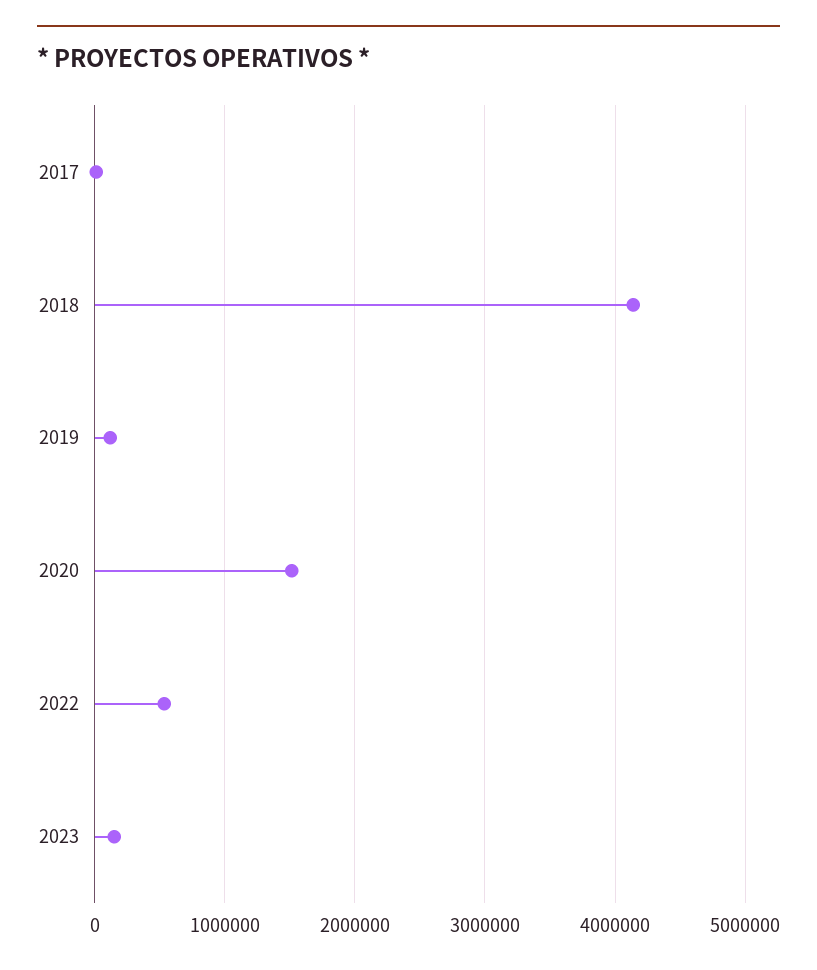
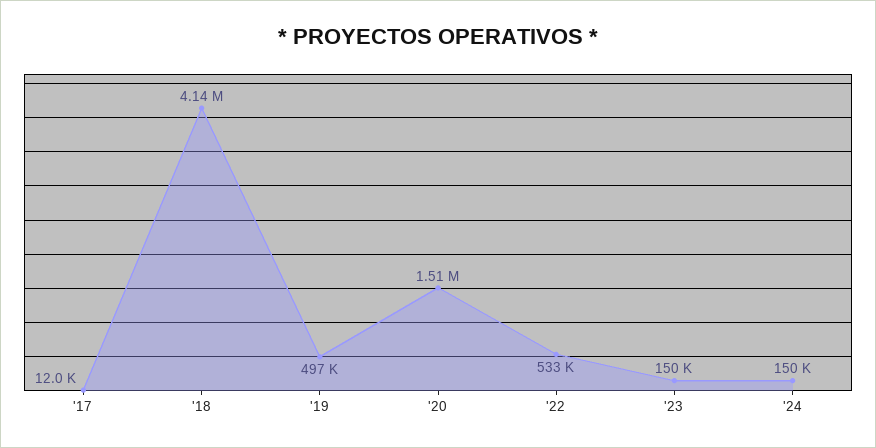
2019: 100000 -> 497000
'24: none -> 150000

